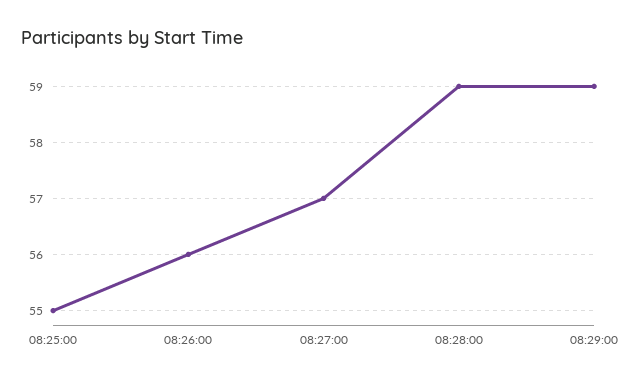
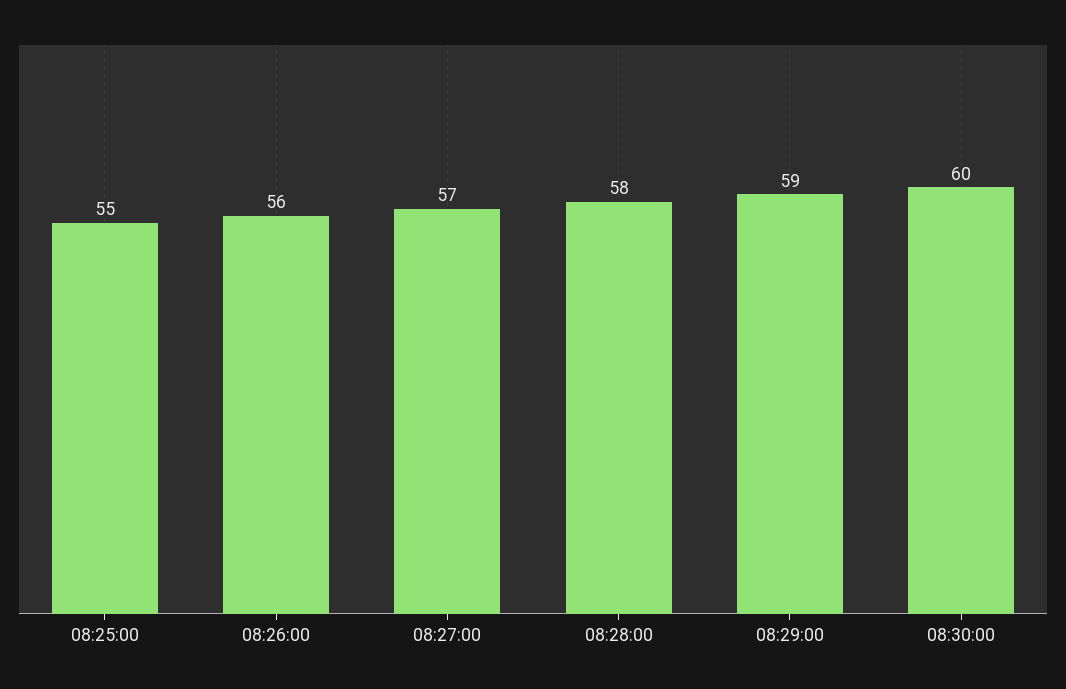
08:28:00: 59 -> 58
08:30:00: none -> 60

